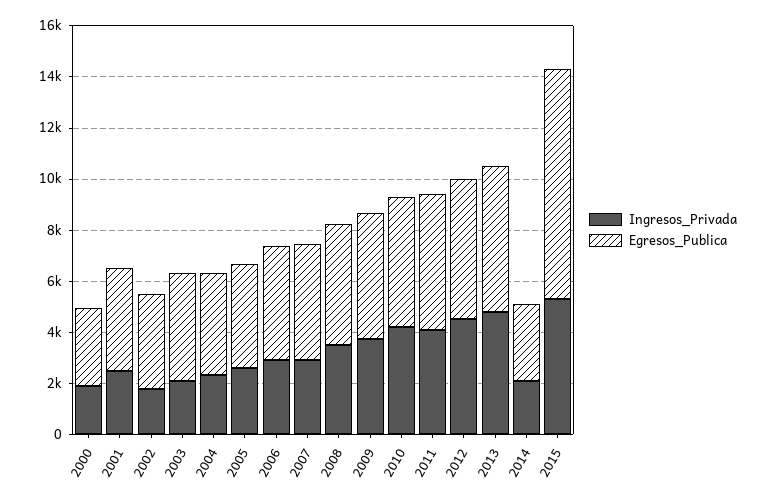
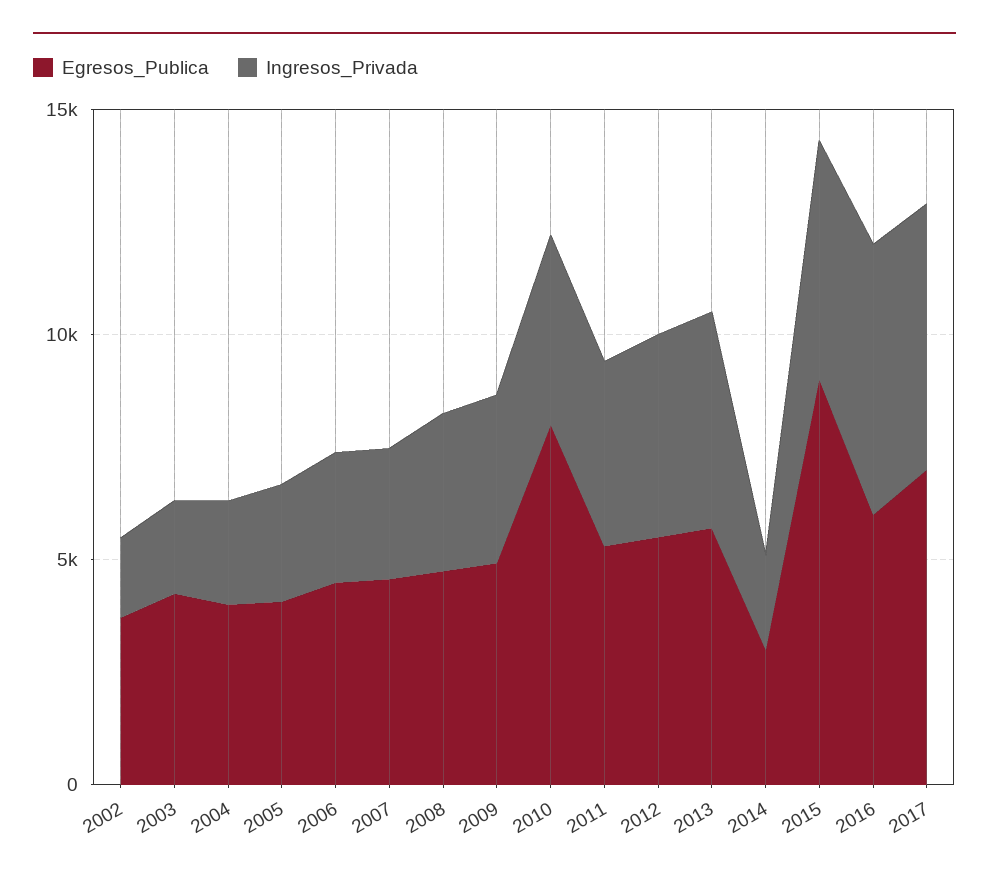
Ingresos_Privada, 2000: 2000 -> none
Egresos_Publica, 2000: 3000 -> none
Ingresos_Privada, 2001: 2500 -> none
Egresos_Publica, 2001: 4000 -> none
Egresos_Publica, 2010: 5000 -> 8000
Egresos_Publica, 2016: none -> 6000
Ingresos_Privada, 2016: none -> 6000
Egresos_Publica, 2017: none -> 7000
Ingresos_Privada, 2017: none -> 6000

